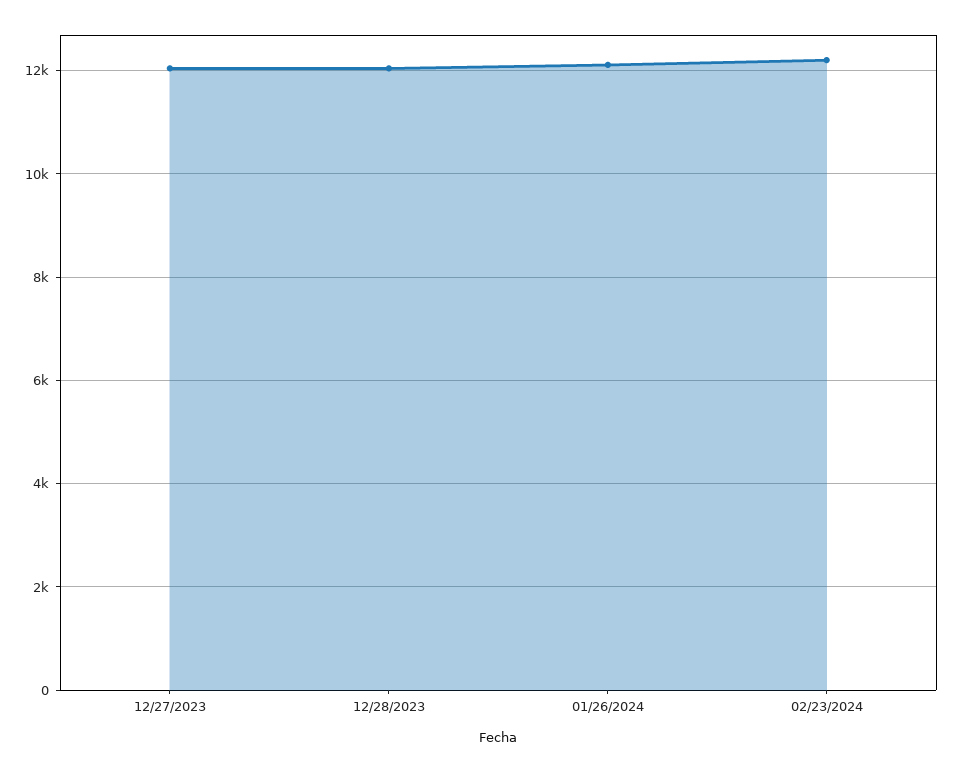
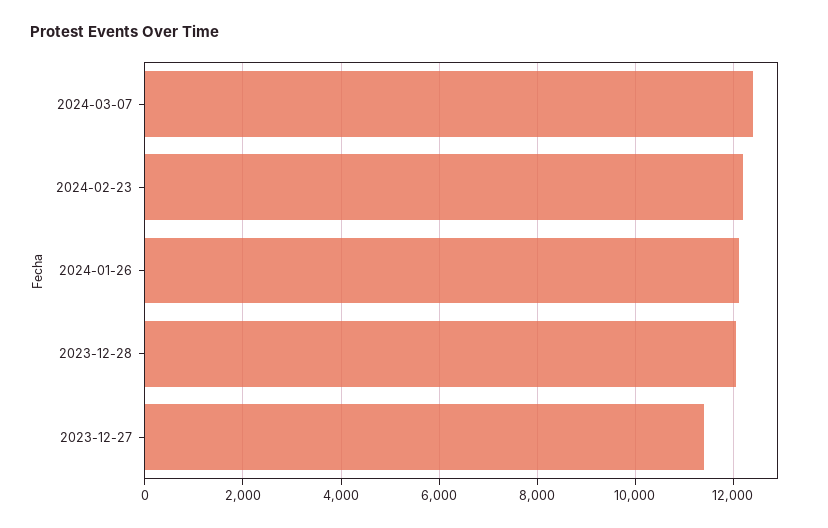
12/27/2023: 12000 -> 11400
2024-03-07: none -> 12400

